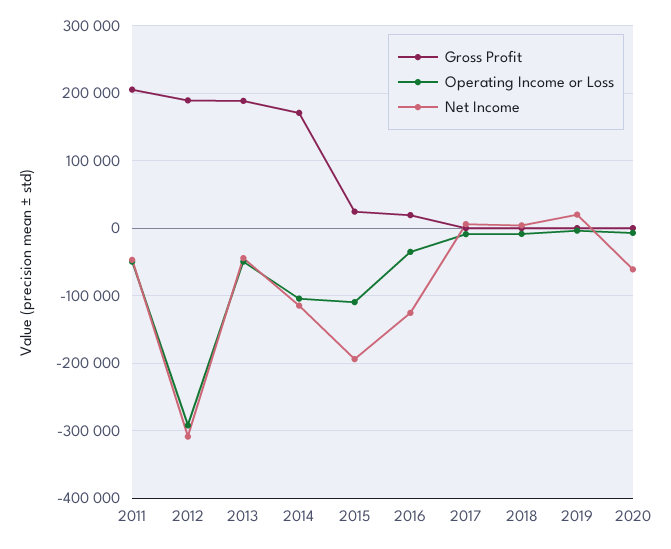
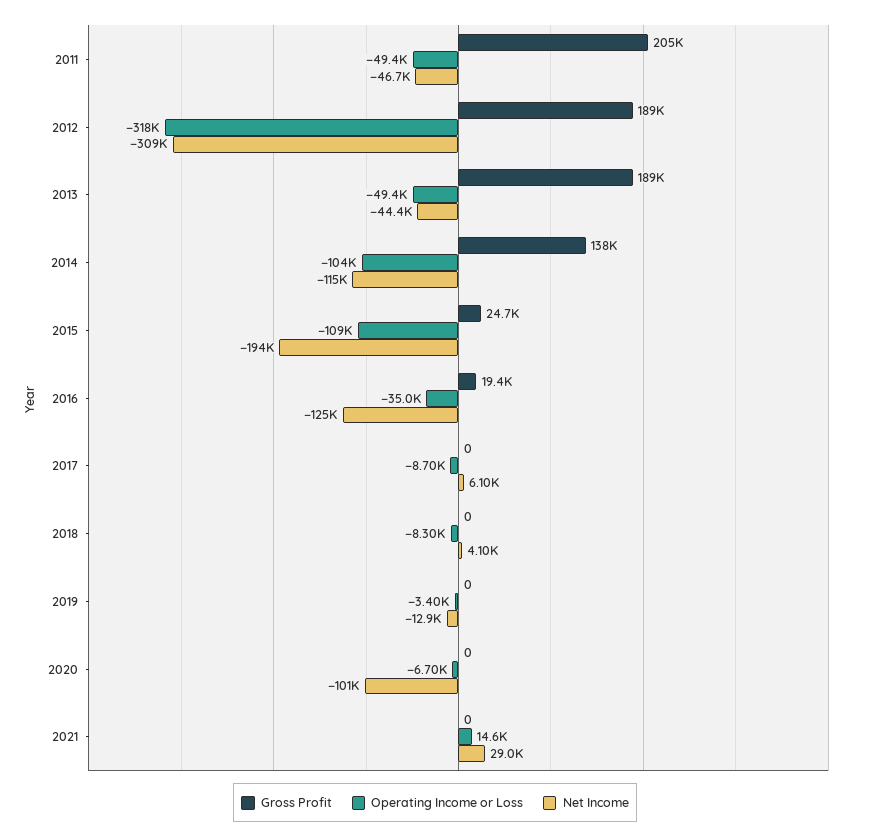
Operating Income or Loss, 2012: -290000 -> -318000
Gross Profit, 2014: 170000 -> 138000
Net Income, 2019: 20000 -> -12900
Net Income, 2020: -60000 -> -101000
Gross Profit, 2021: none -> 0
Operating Income or Loss, 2021: none -> 14600
Net Income, 2021: none -> 29000

